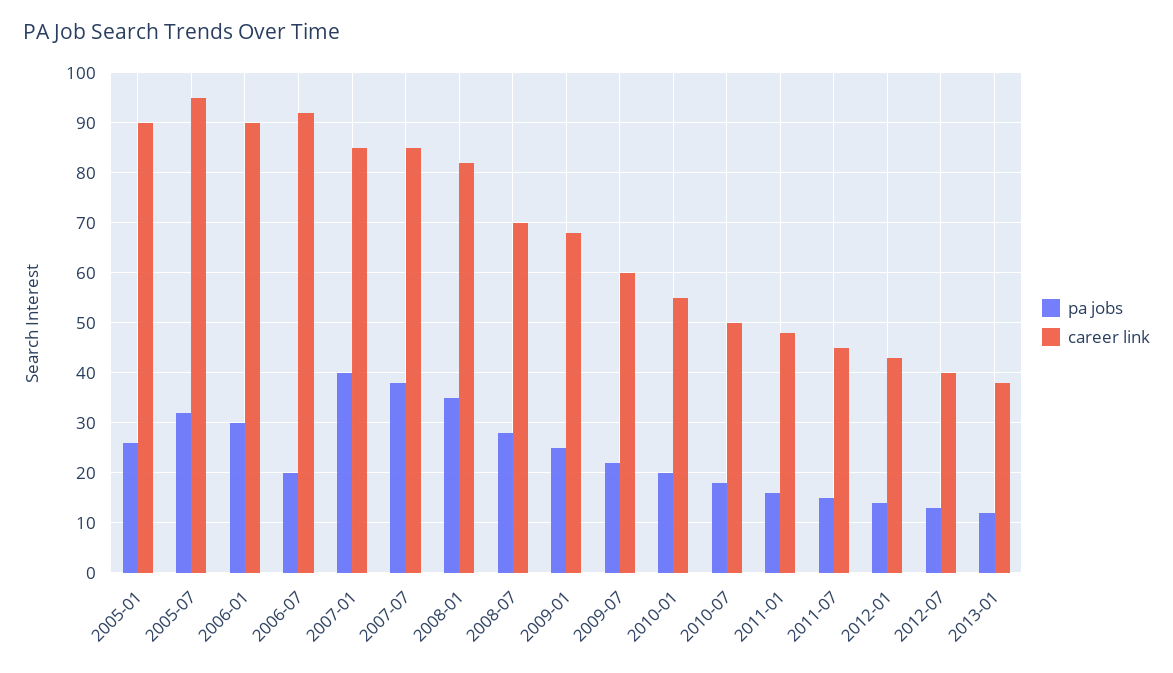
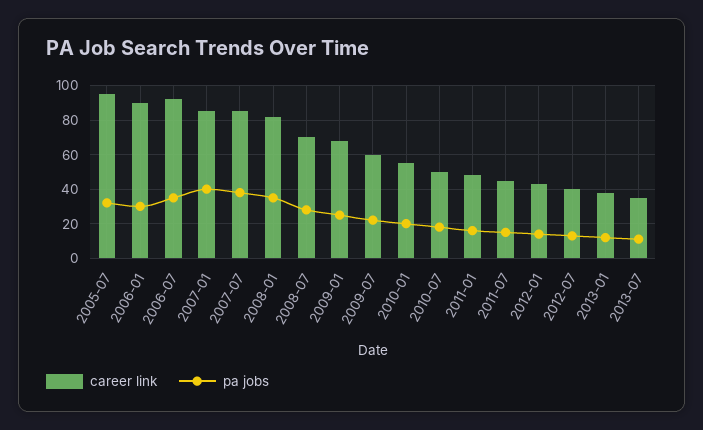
pa jobs, 2005-01: 25 -> none
career link, 2005-01: 90 -> none
pa jobs, 2006-07: 20 -> 35
career link, 2013-07: none -> 35
pa jobs, 2013-07: none -> 10

